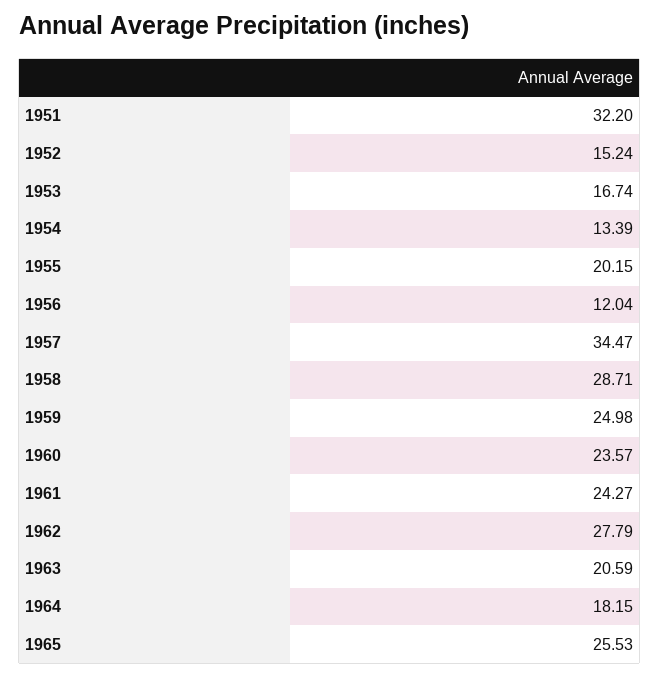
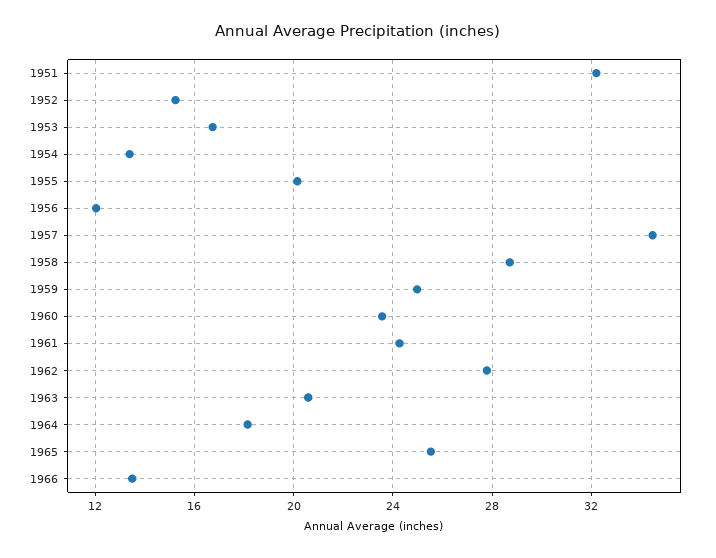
1966: none -> 13.5

